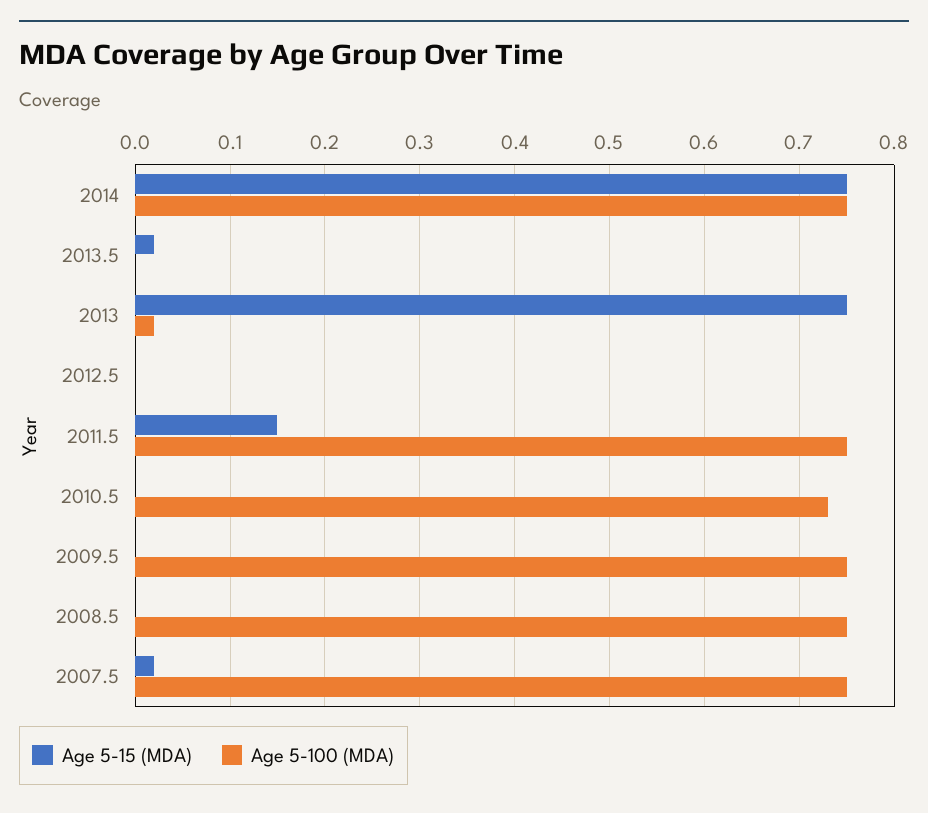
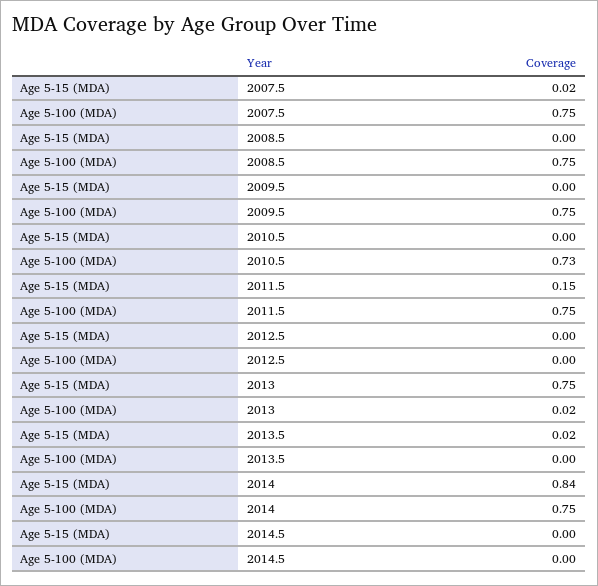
Age 5-15 (MDA), 2014: 0.75 -> 0.84
Age 5-15 (MDA), 2014.5: none -> 0
Age 5-100 (MDA), 2014.5: none -> 0

